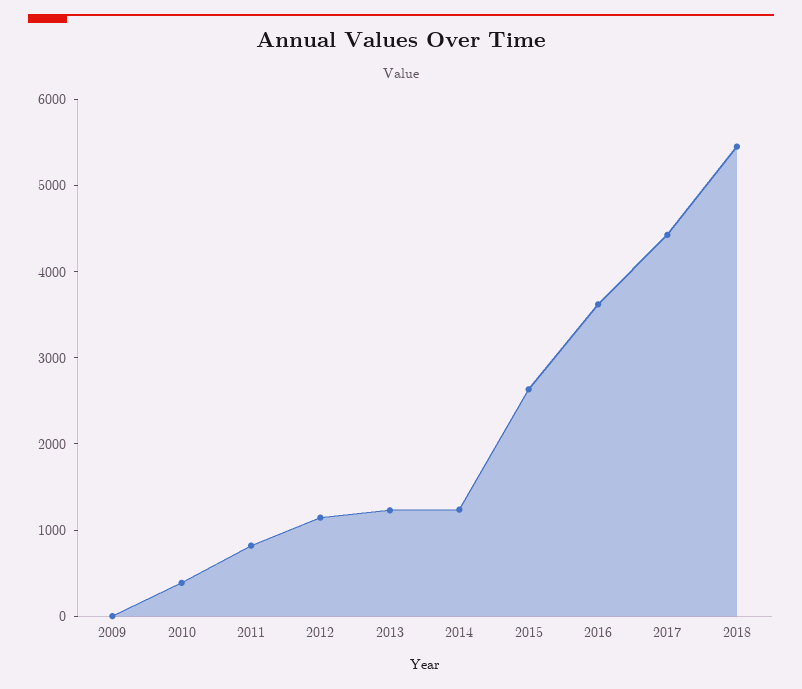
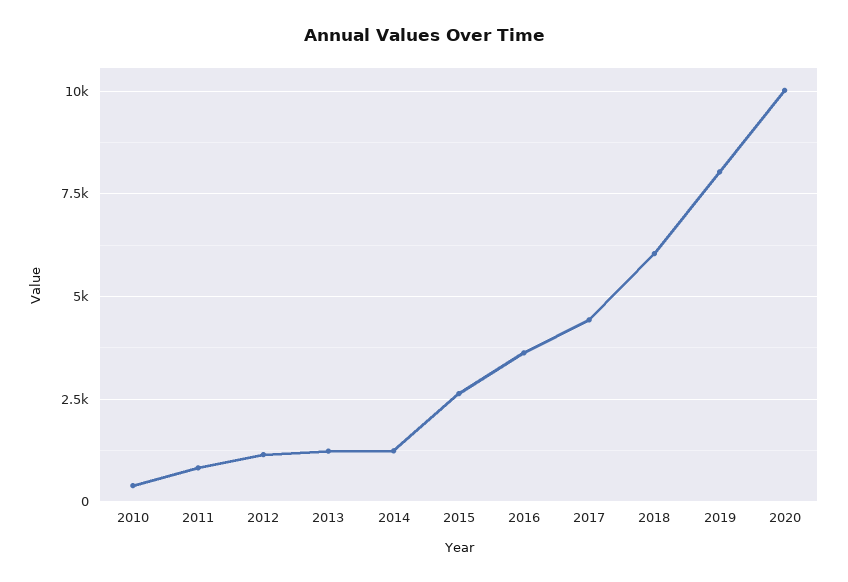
2009: 0 -> none
2018: 5400 -> 6000
2019: none -> 8000
2020: none -> 10000

